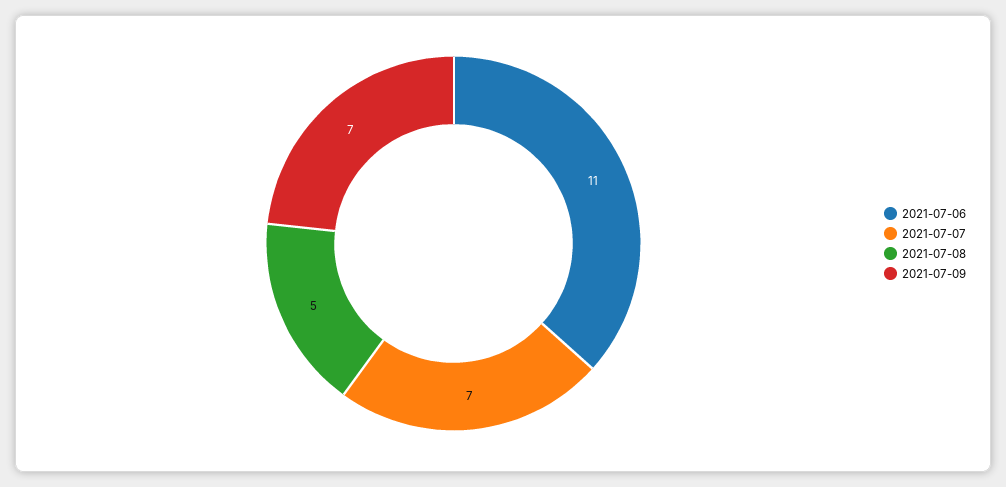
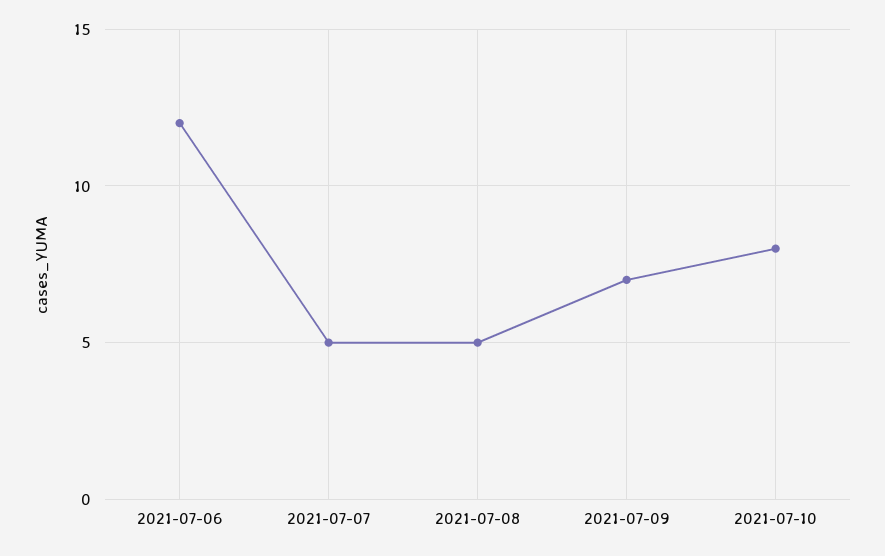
2021-07-06: 11 -> 12
2021-07-07: 7 -> 5
2021-07-10: none -> 8

